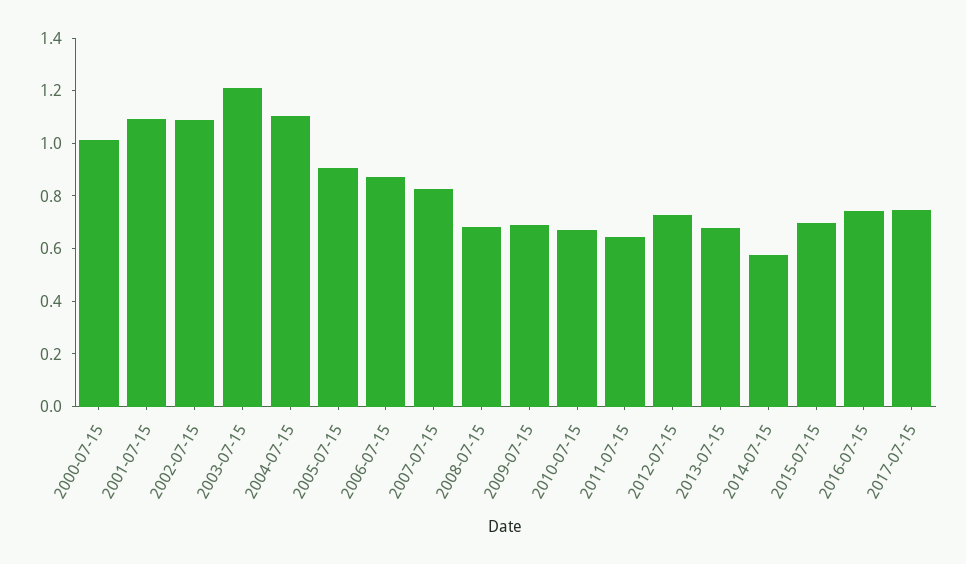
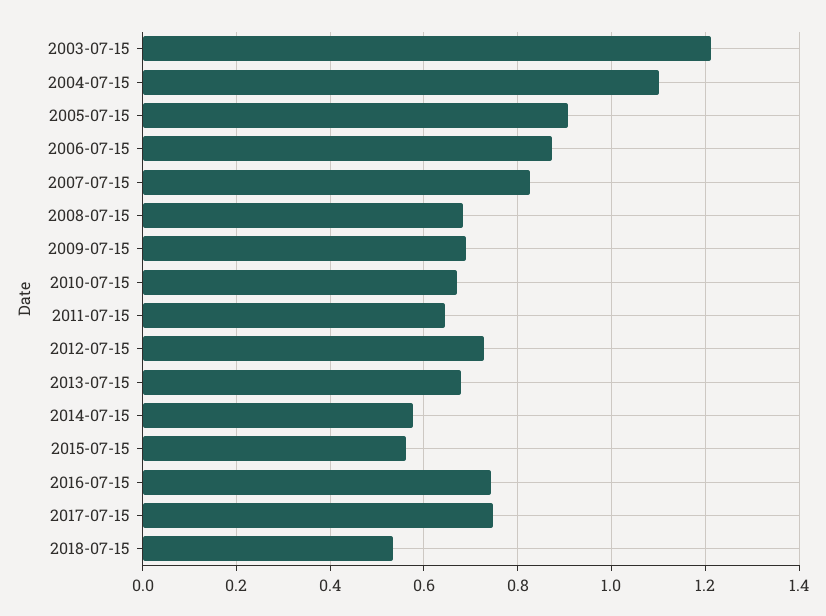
2000-07-15: 1 -> none
2001-07-15: 1.1 -> none
2002-07-15: 1.1 -> none
2015-07-15: 0.7 -> 0.56
2018-07-15: none -> 0.54

